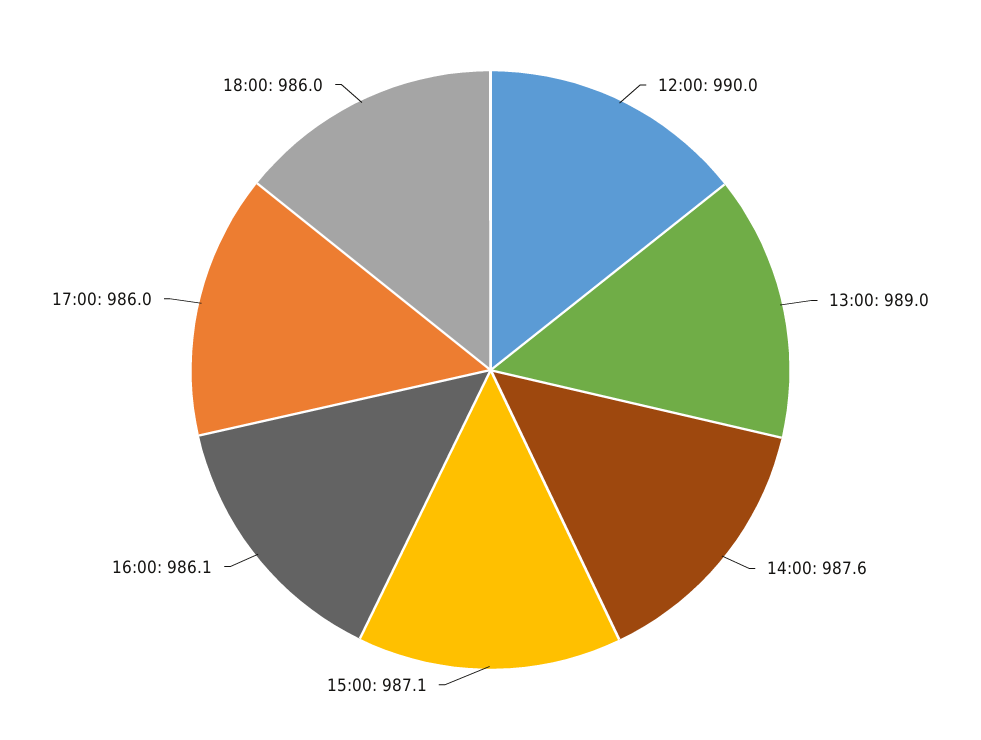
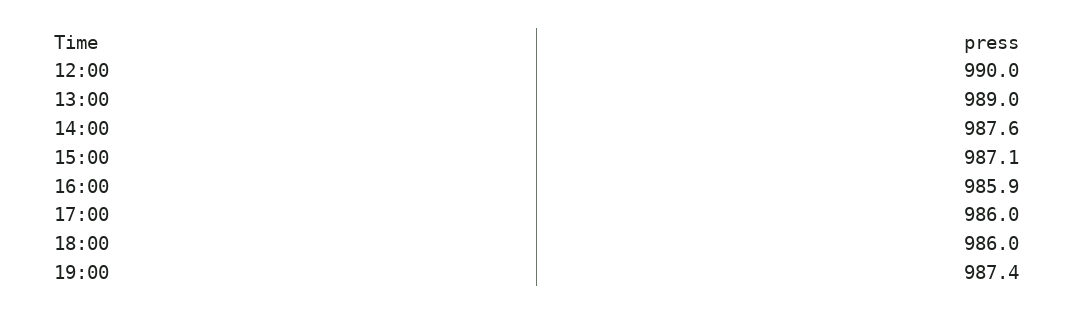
16:00: 986.1 -> 985.9
19:00: none -> 987.4

